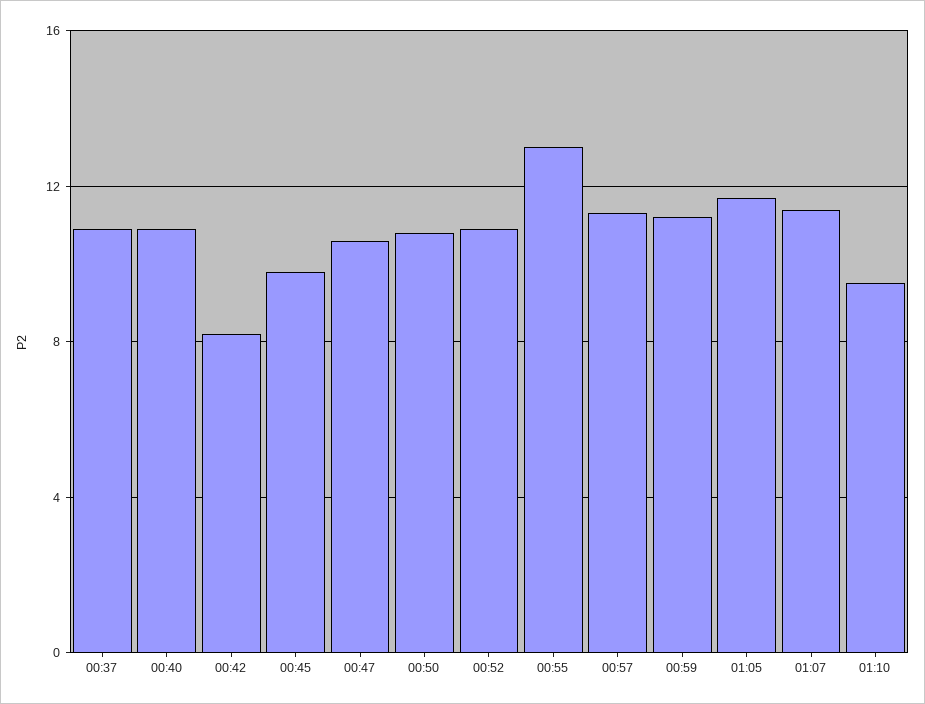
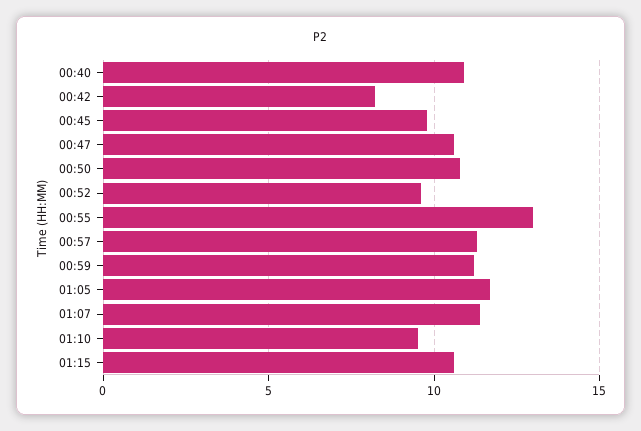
00:37: 11 -> none
00:52: 11 -> 9.5
01:15: none -> 10.5

